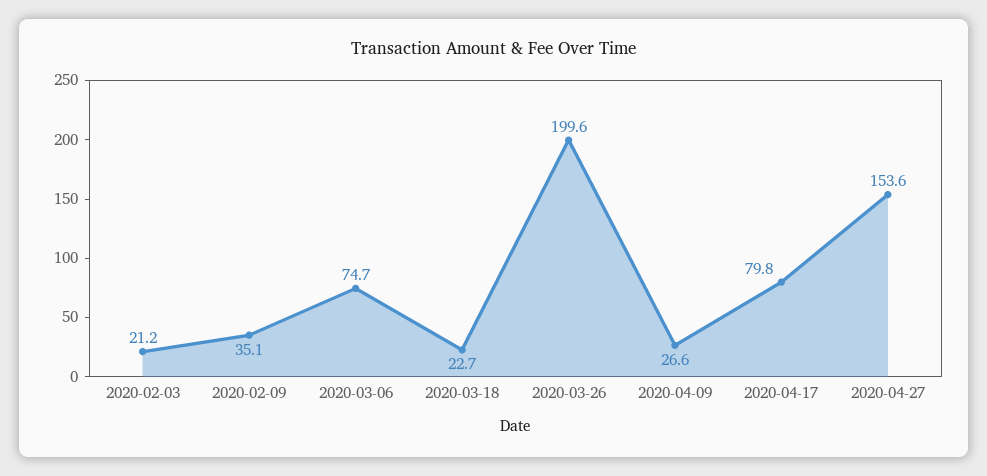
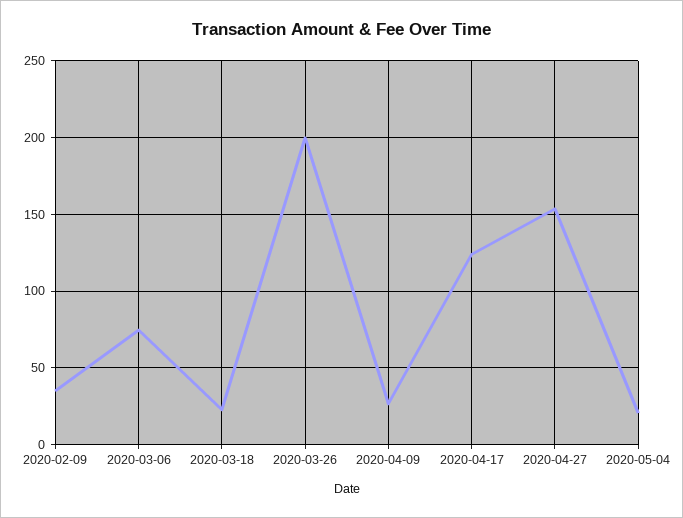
2020-02-03: 21.2 -> none
2020-04-17: 79.8 -> 125
2020-05-04: none -> 20

